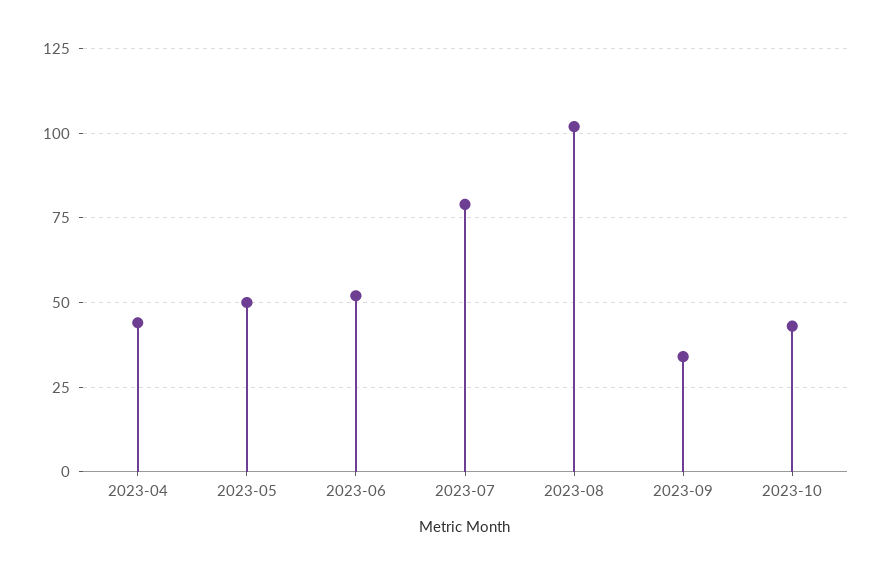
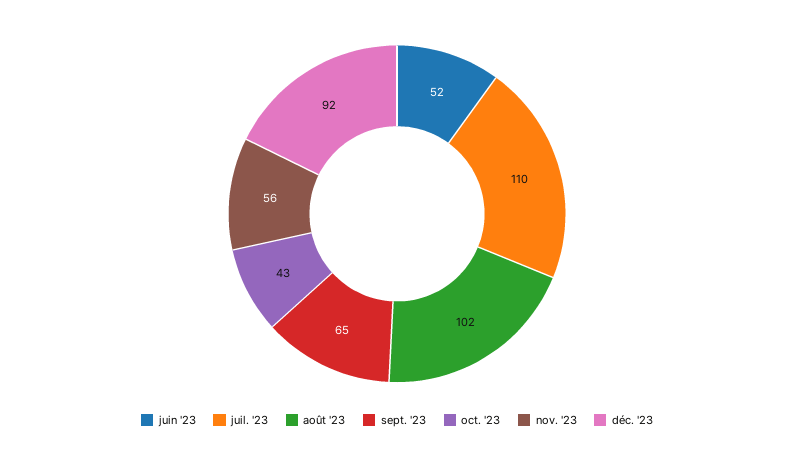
2023-04: 45 -> none
2023-05: 50 -> none
2023-07: 80 -> 110
2023-09: 35 -> 65
nov. '23: none -> 56
déc. '23: none -> 92

